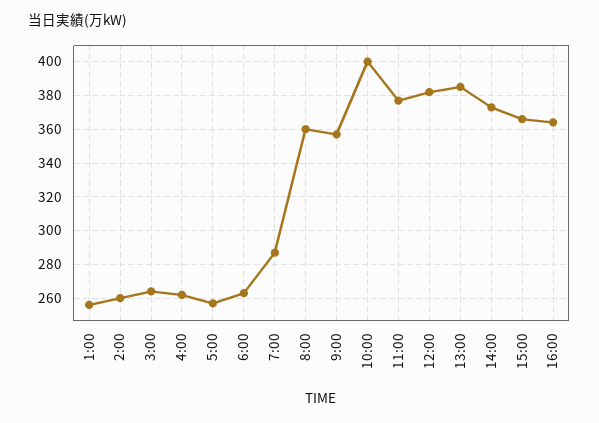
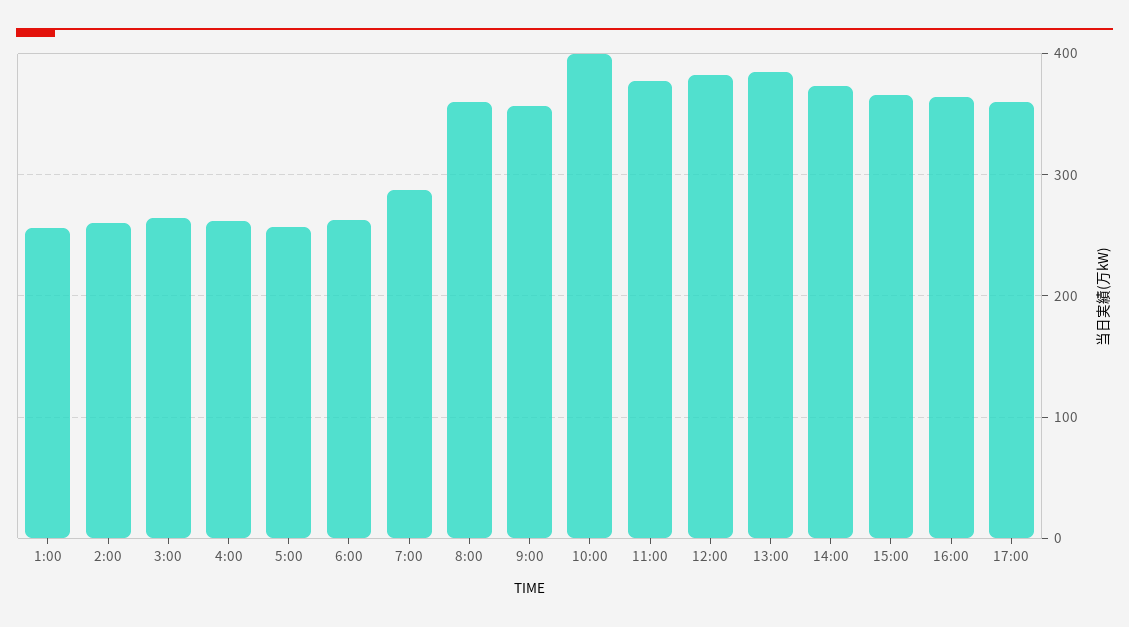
17:00: none -> 360

